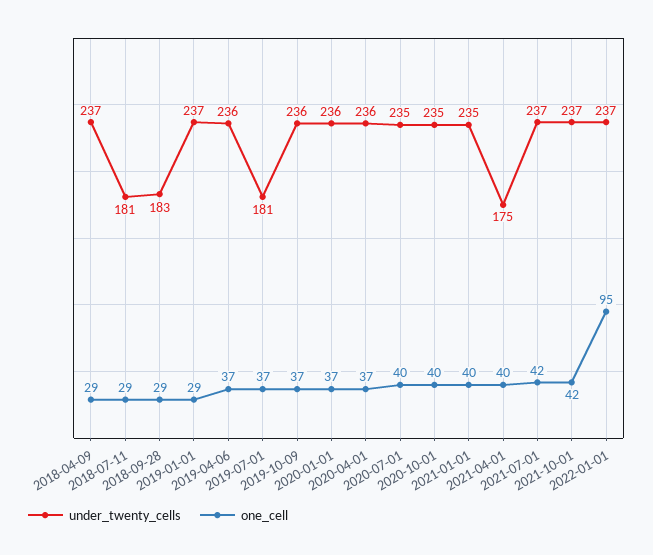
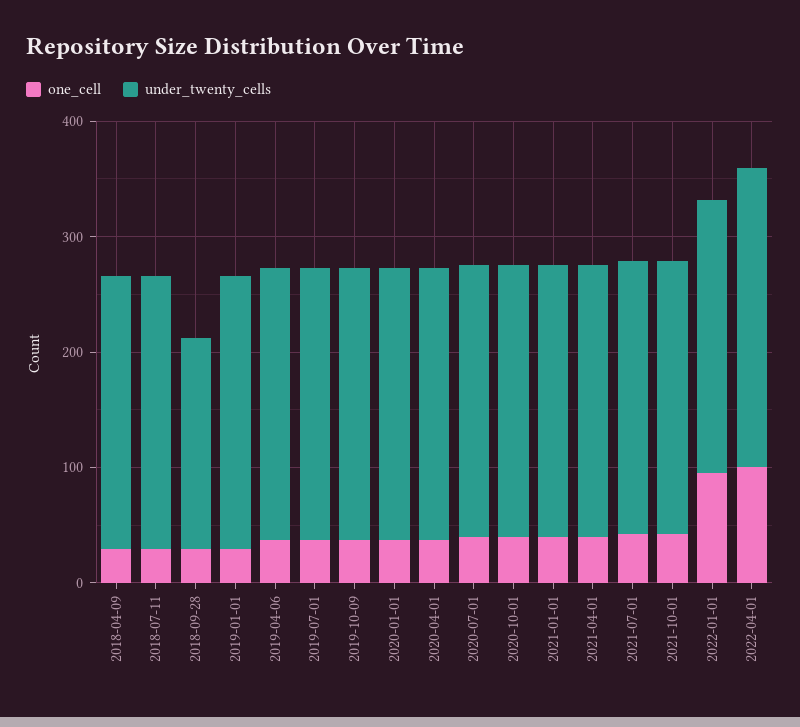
under_twenty_cells, 2018-07-11: 181 -> 240
under_twenty_cells, 2019-07-01: 181 -> 240
under_twenty_cells, 2021-04-01: 175 -> 240
one_cell, 2022-04-01: none -> 100
under_twenty_cells, 2022-04-01: none -> 260

